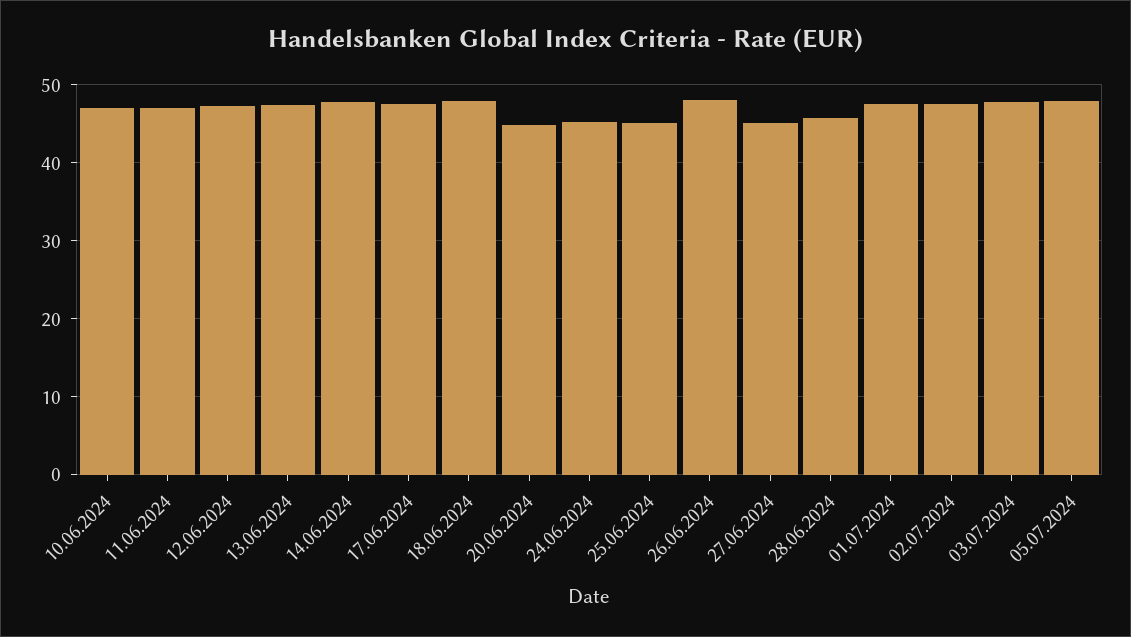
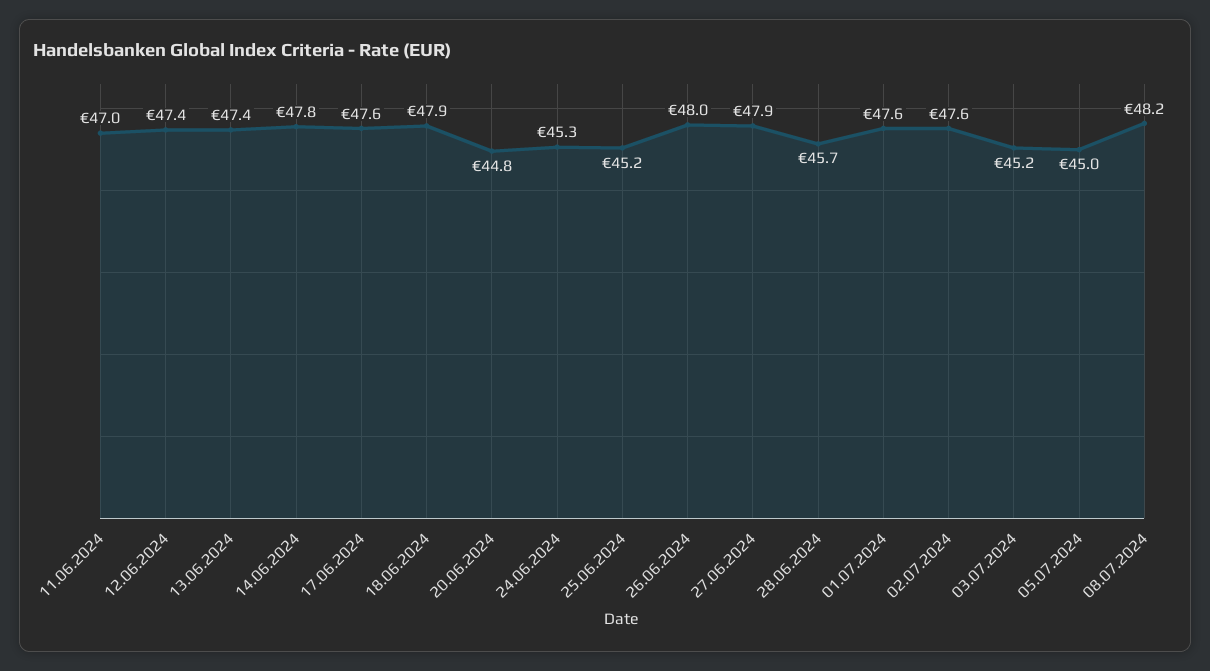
10.06.2024: 47 -> none
27.06.2024: 45 -> 47.9
03.07.2024: 48 -> 45.2
05.07.2024: 48 -> 45
08.07.2024: none -> 48.2

